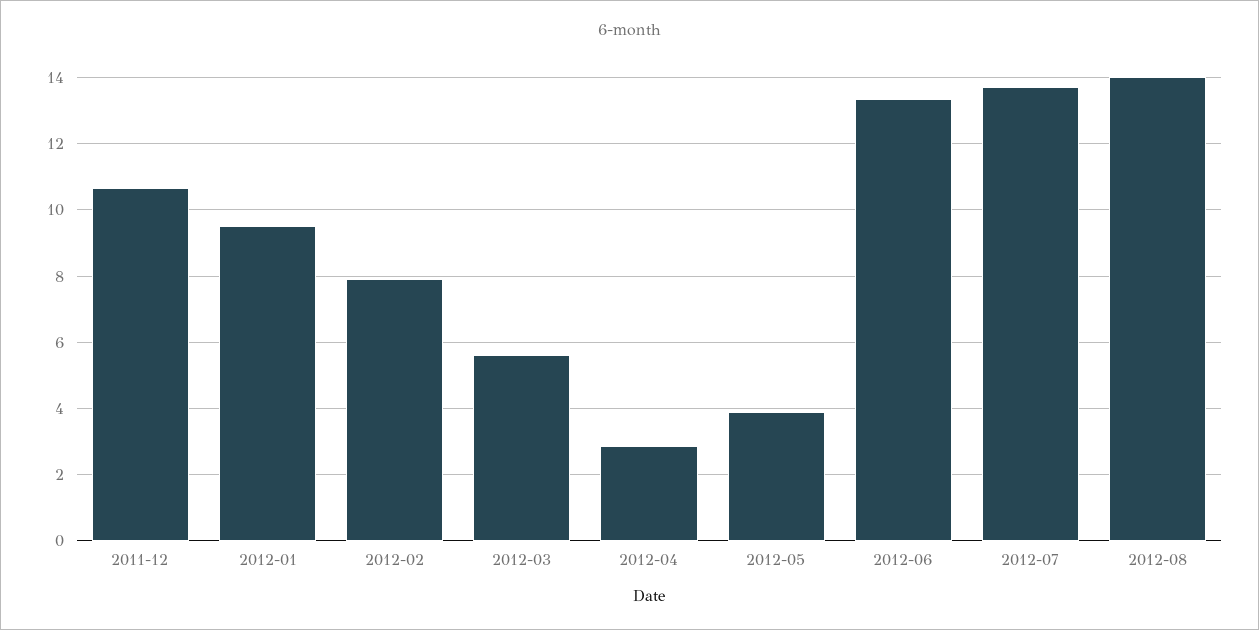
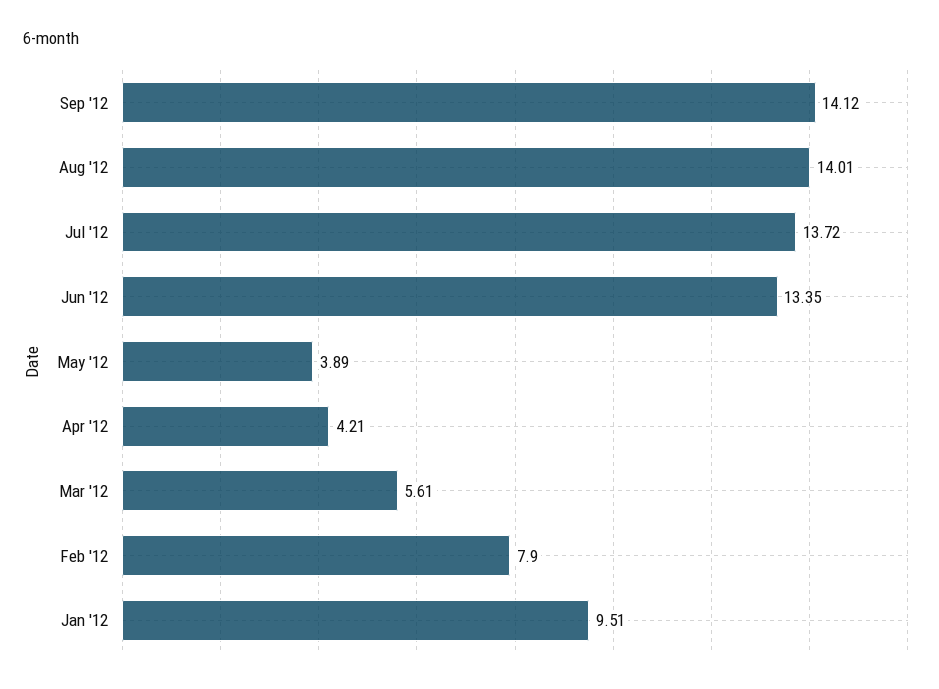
2011-12: 10.6 -> none
2012-04: 2.8 -> 4.21
Sep '12: none -> 14.12

